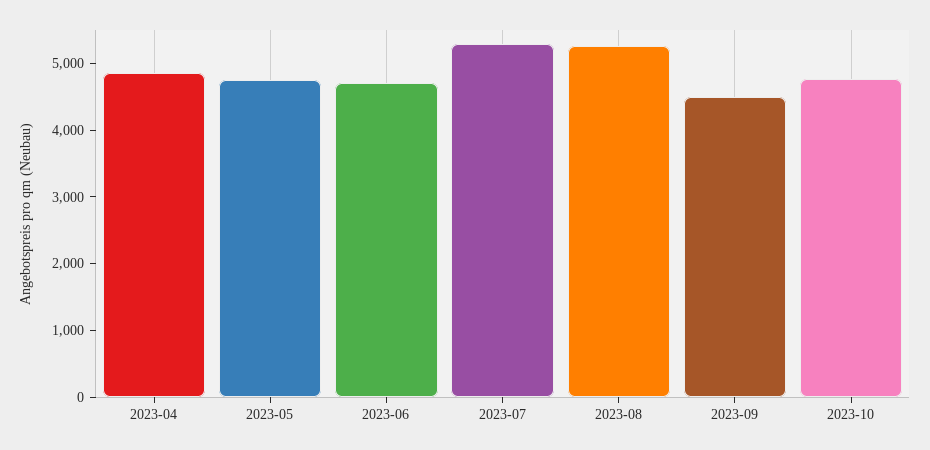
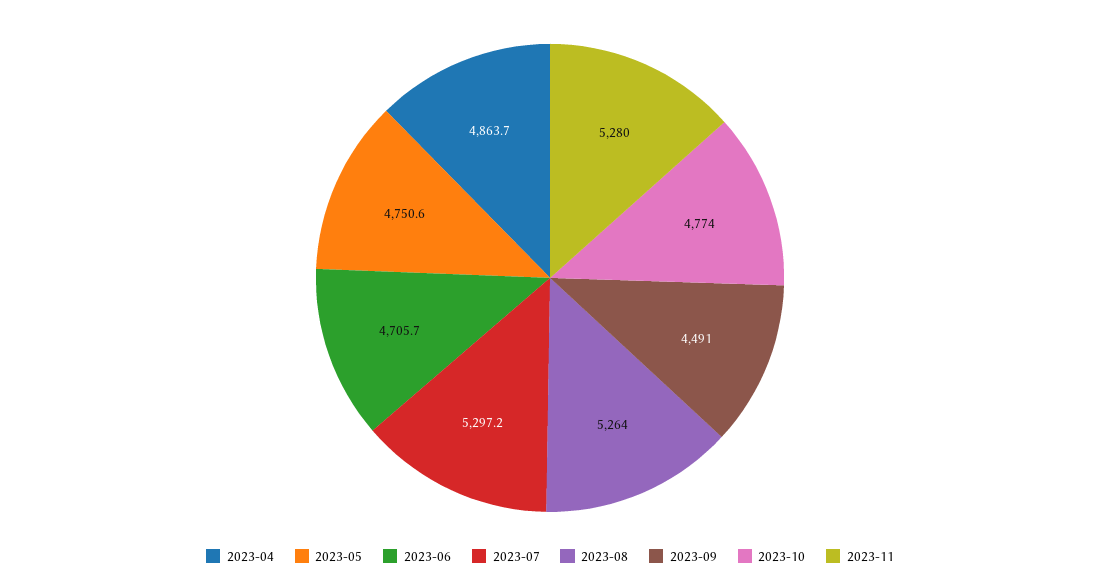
2023-11: none -> 5280

